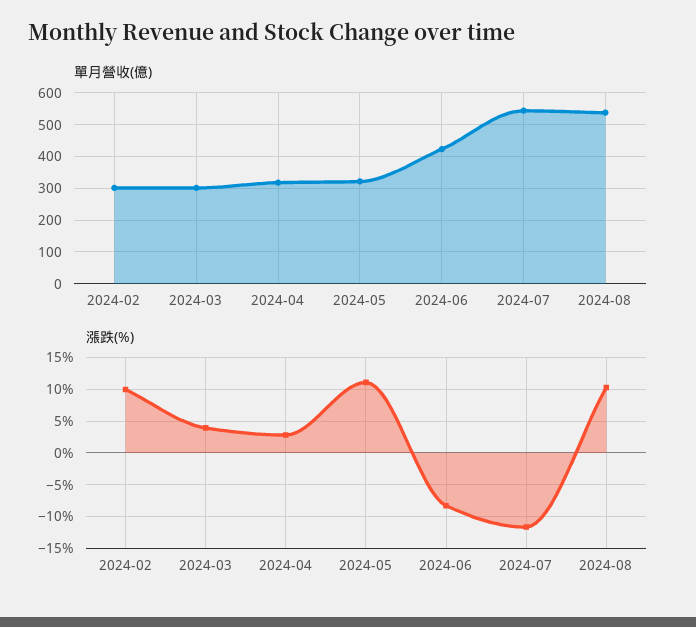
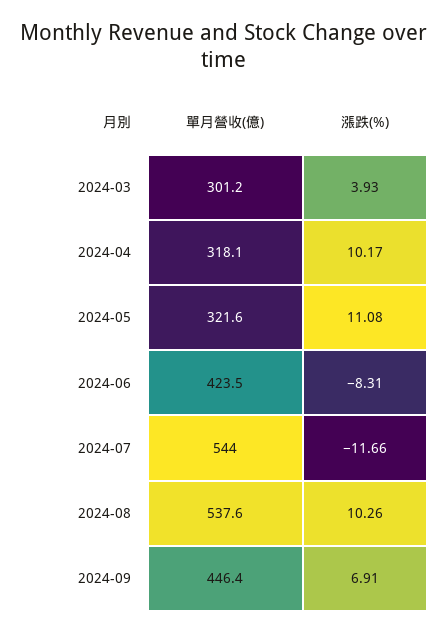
單月營收(億), 2024-02: 300 -> none
漲跌(%), 2024-02: 10 -> none
漲跌(%), 2024-04: 3 -> 10.17
單月營收(億), 2024-09: none -> 446.4
漲跌(%), 2024-09: none -> 6.91

